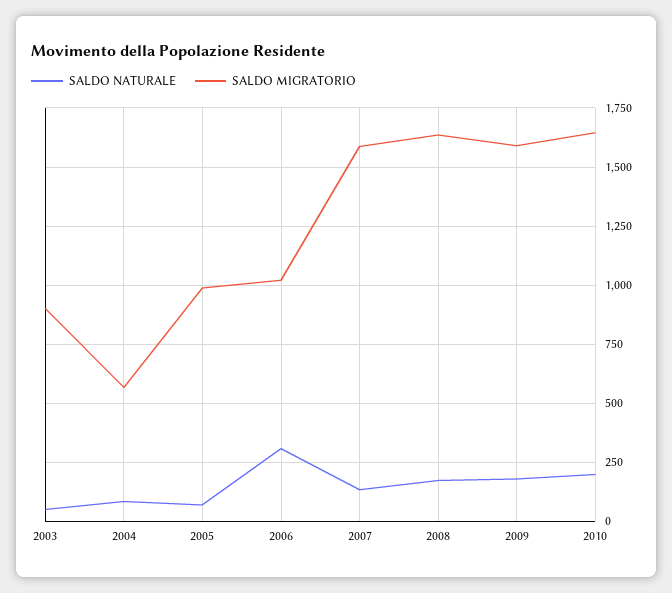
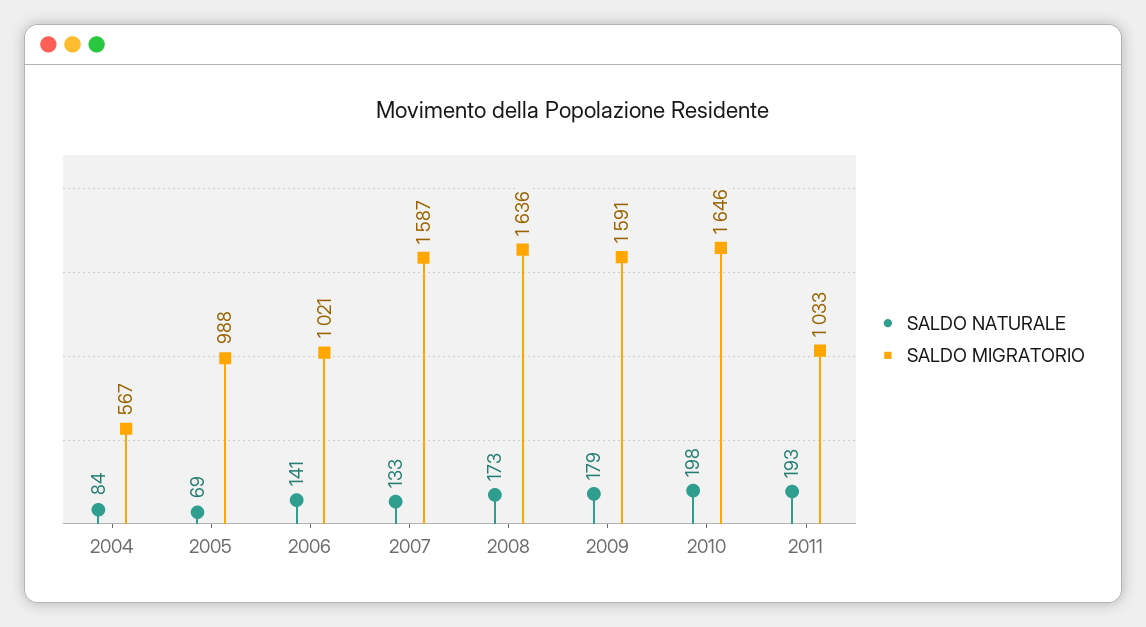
SALDO NATURALE, 2003: 50 -> none
SALDO MIGRATORIO, 2003: 900 -> none
SALDO NATURALE, 2006: 300 -> 141
SALDO NATURALE, 2011: none -> 193
SALDO MIGRATORIO, 2011: none -> 1033

